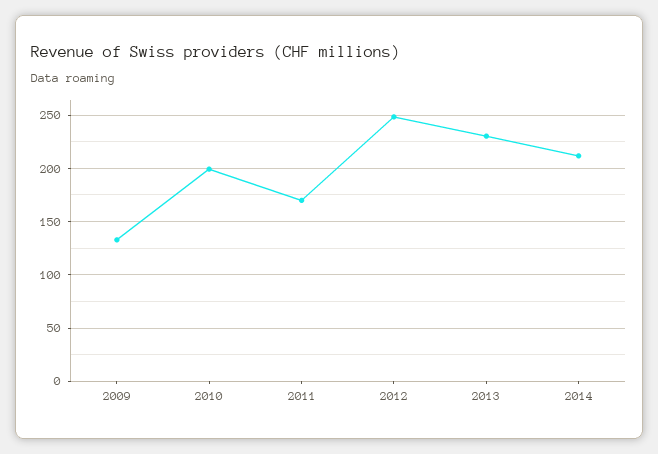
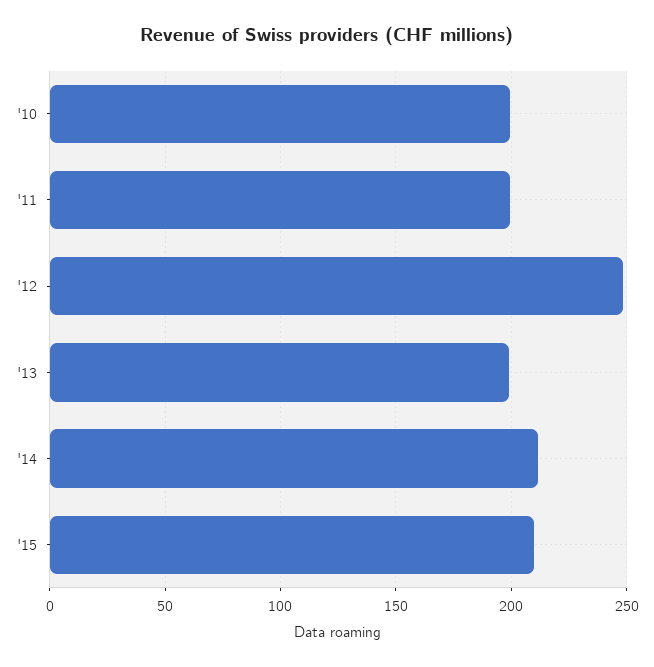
2009: 130 -> none
2011: 170 -> 200
2013: 230 -> 200
'15: none -> 210

